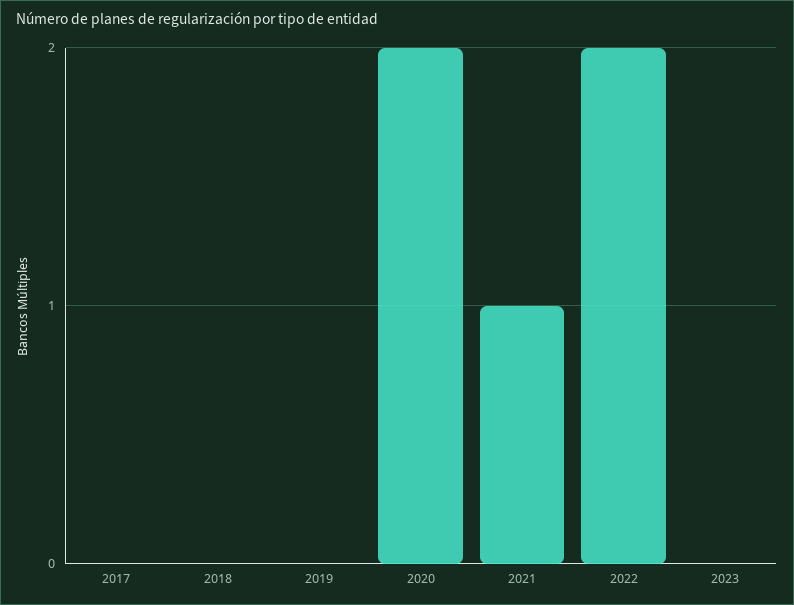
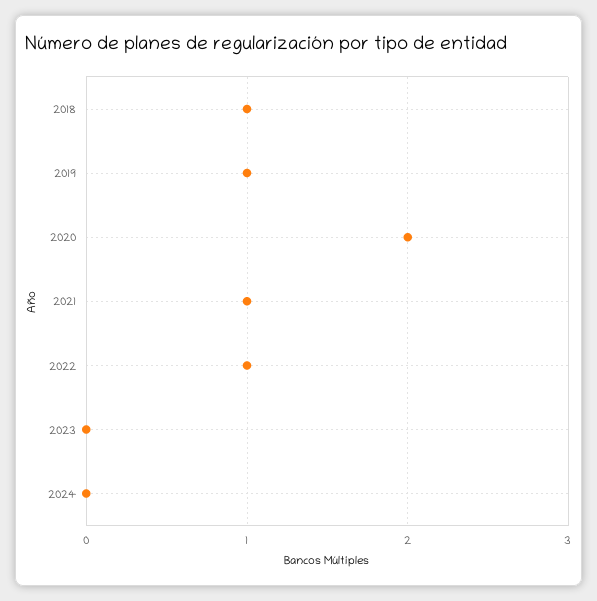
2017: 0 -> none
2018: 0 -> 1
2019: 0 -> 1
2022: 2 -> 1
2024: none -> 0

